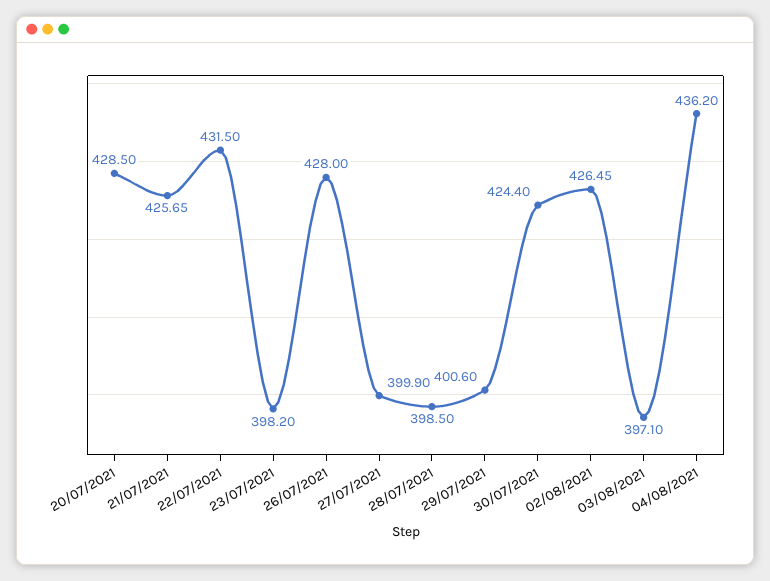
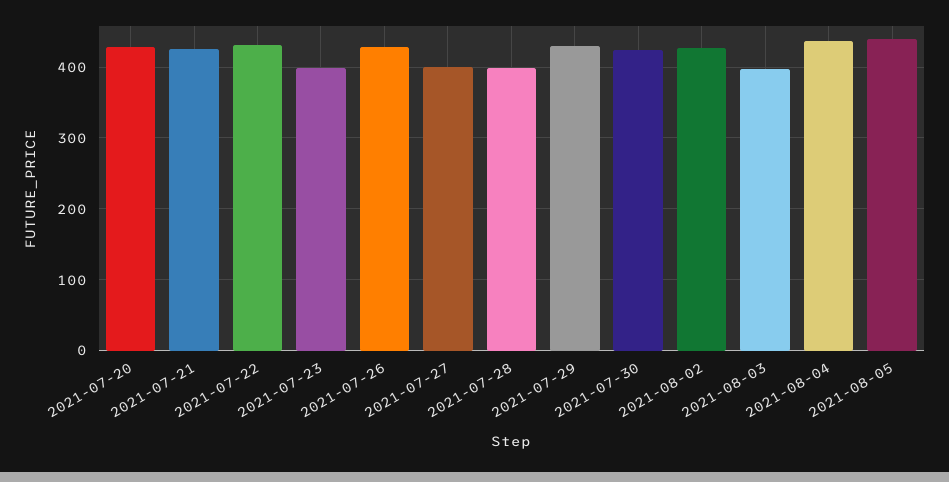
29/07/2021: 400.6 -> 430
2021-08-05: none -> 440

